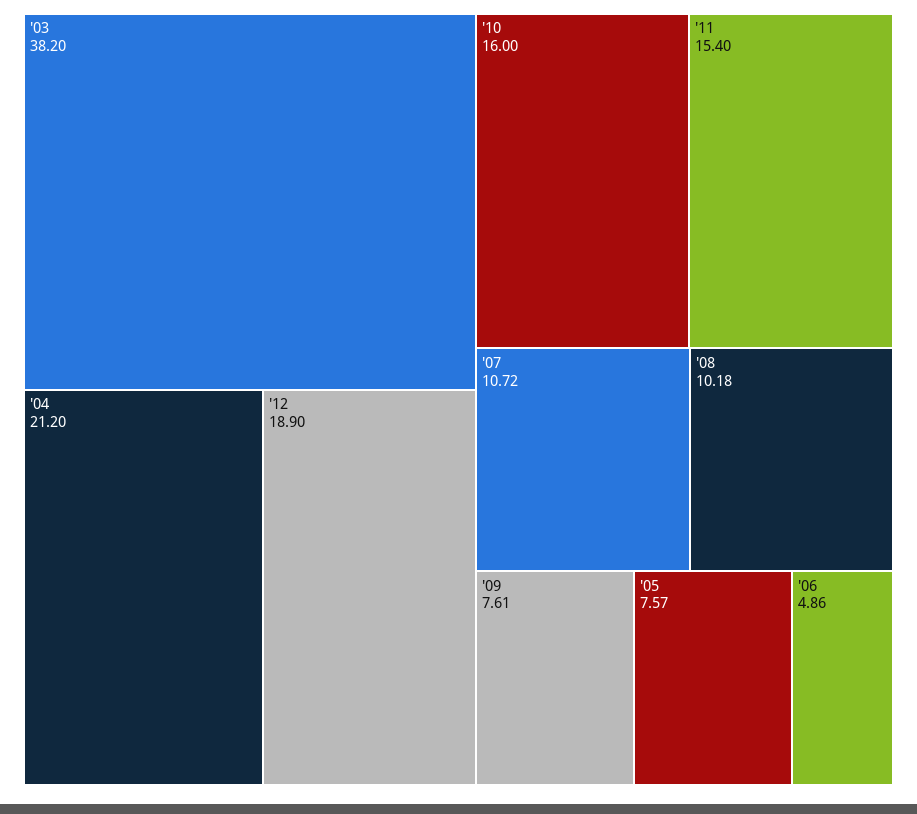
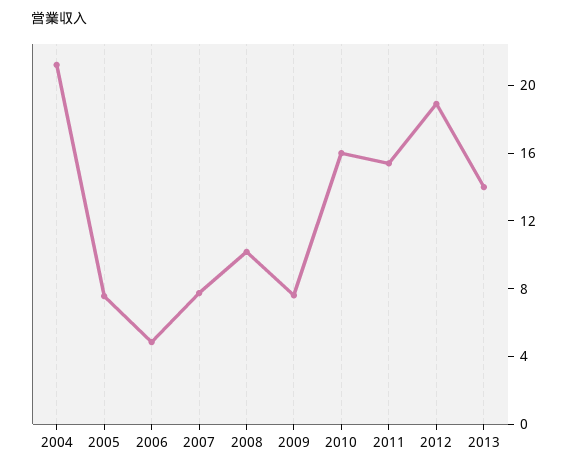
'03: 38.2 -> none
'07: 10.72 -> 8
2013: none -> 14

